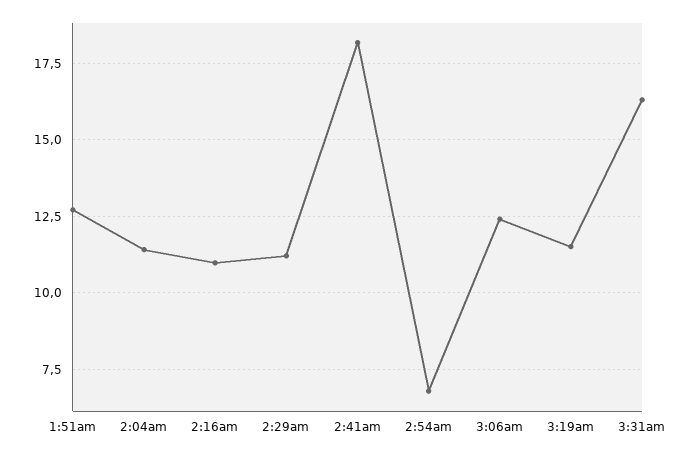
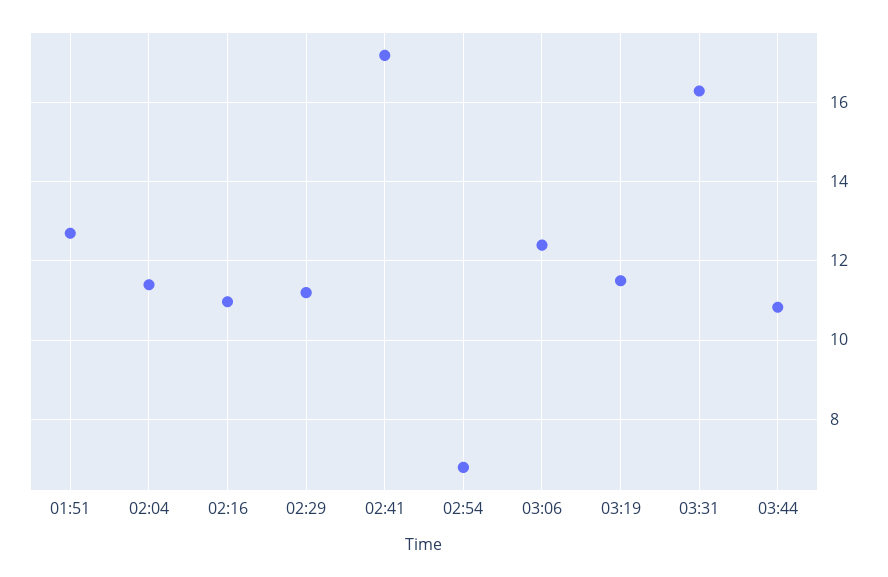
2:41am: 18.25 -> 17.2
03:44: none -> 10.8

